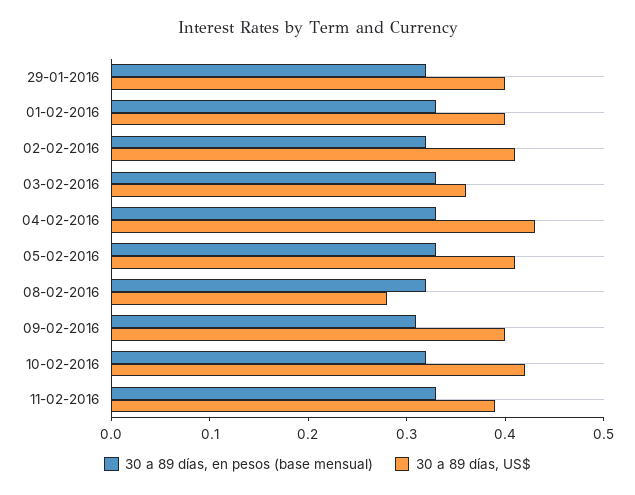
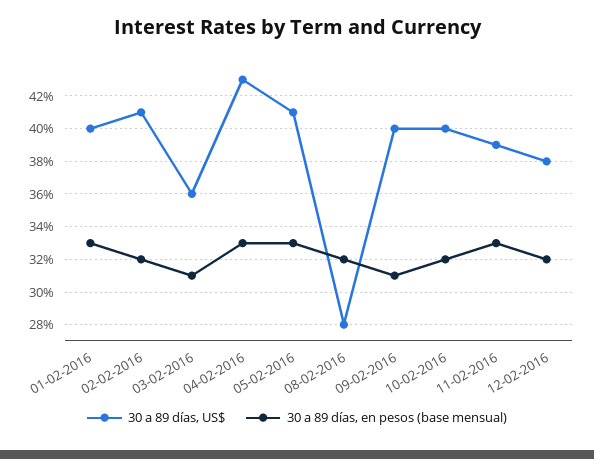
30 a 89 días, en pesos (base mensual), 29-01-2016: 0.32 -> none
30 a 89 días, US$, 29-01-2016: 0.4 -> none
30 a 89 días, en pesos (base mensual), 03-02-2016: 0.33 -> 0.31
30 a 89 días, US$, 10-02-2016: 0.42 -> 0.4
30 a 89 días, US$, 12-02-2016: none -> 0.38
30 a 89 días, en pesos (base mensual), 12-02-2016: none -> 0.32

